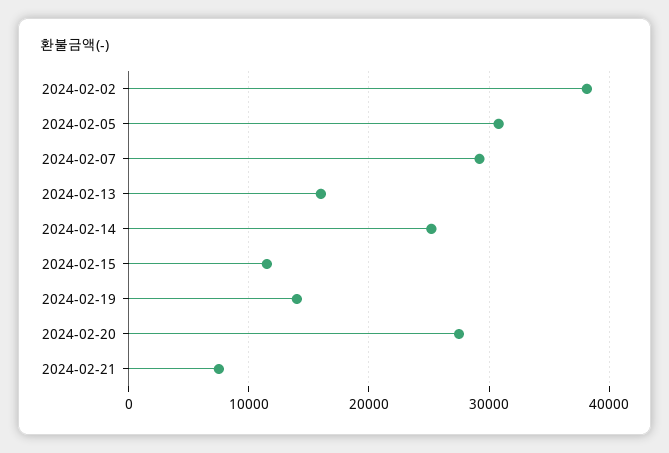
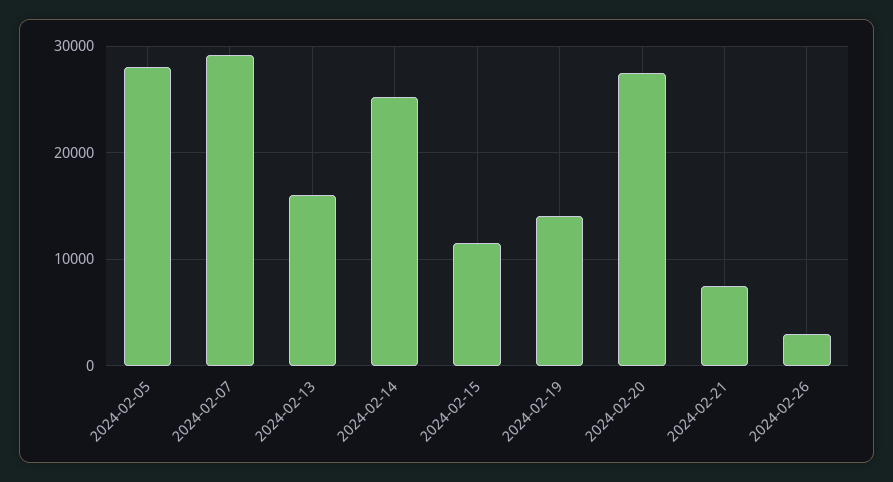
2024-02-02: 38000 -> none
2024-02-05: 31000 -> 28000
2024-02-26: none -> 3000

